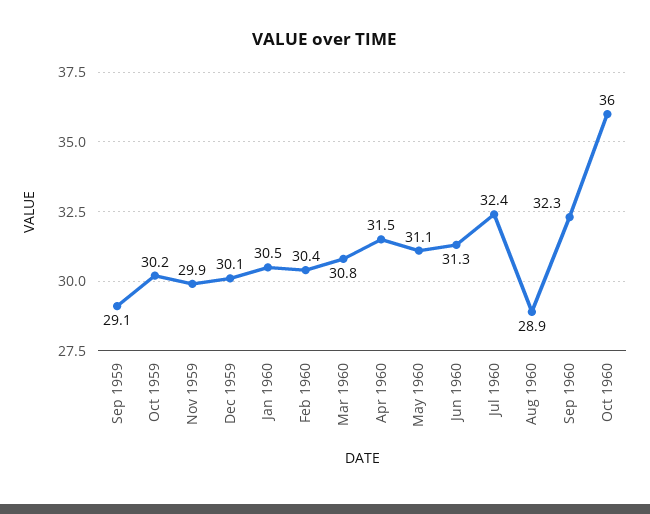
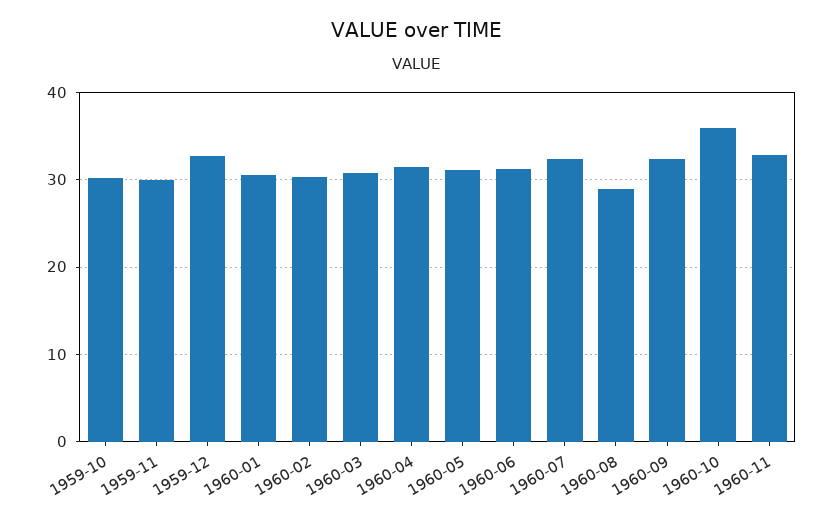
Sep 1959: 29.1 -> none
Dec 1959: 30.1 -> 33
1960-11: none -> 33

